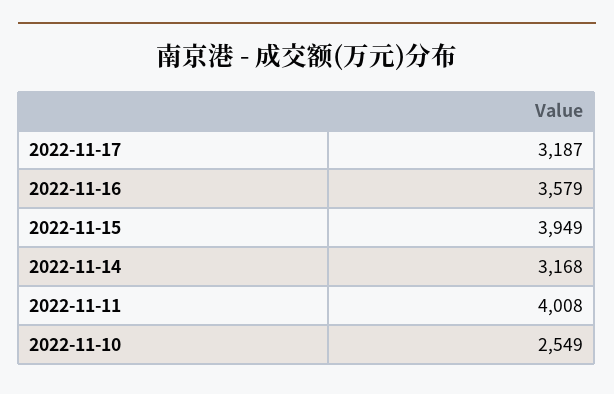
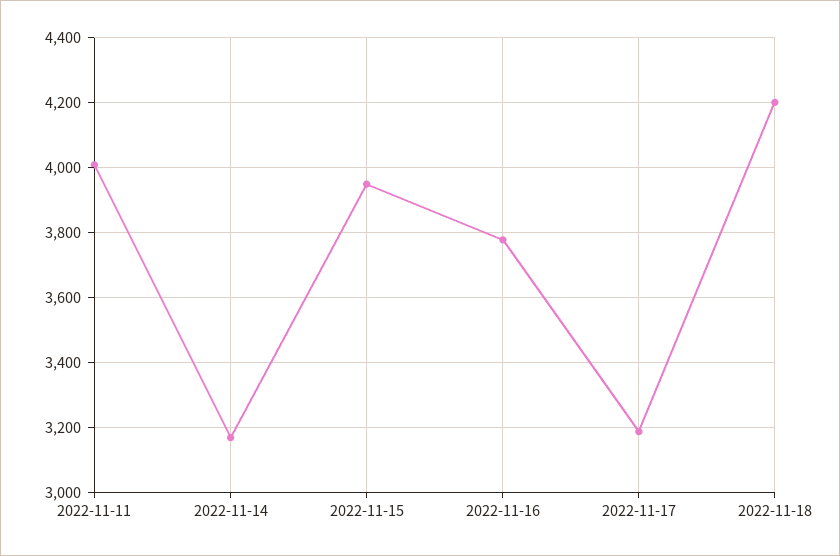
2022-11-16: 3579 -> 3780
2022-11-10: 2549 -> none
2022-11-18: none -> 4200

